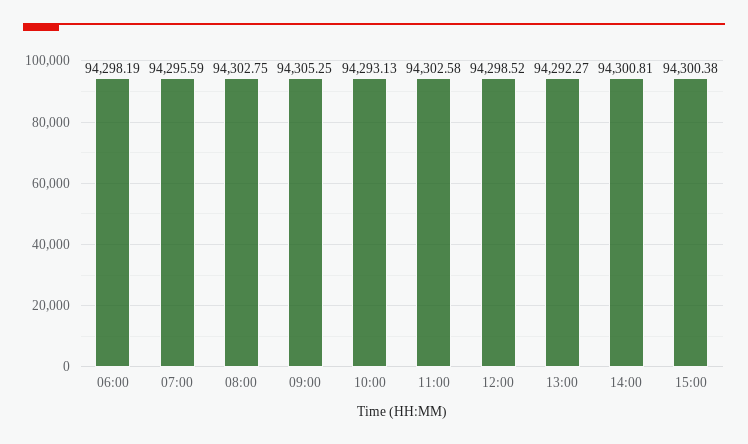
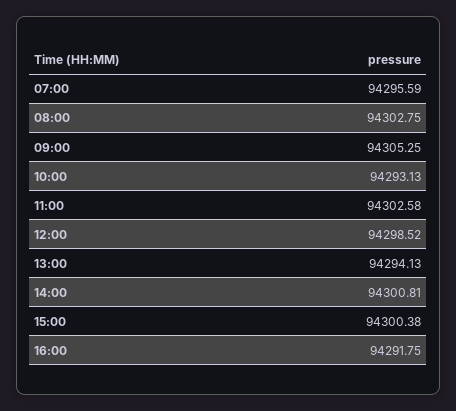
06:00: 94298.19 -> none
13:00: 94292.27 -> 94294.13
16:00: none -> 94291.75

